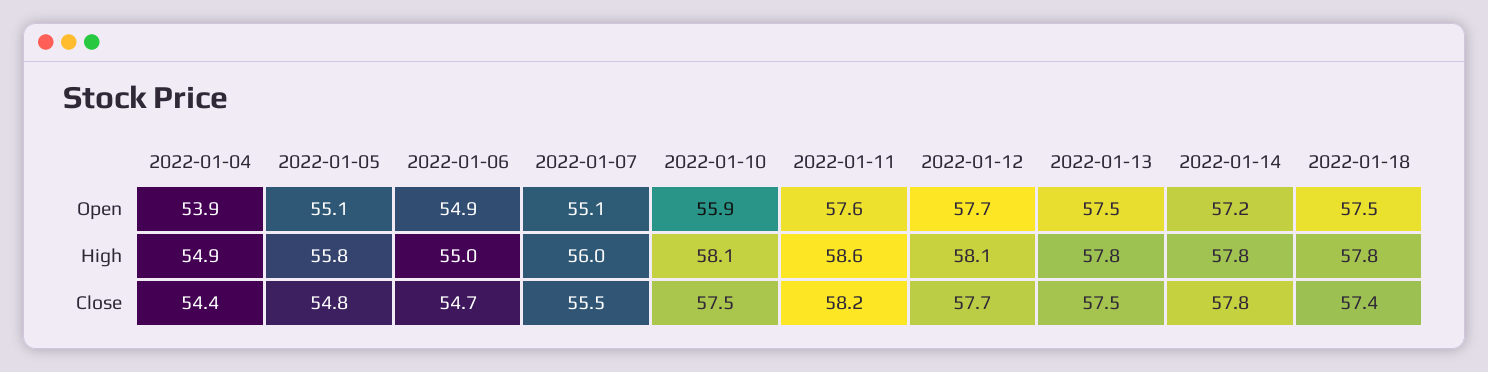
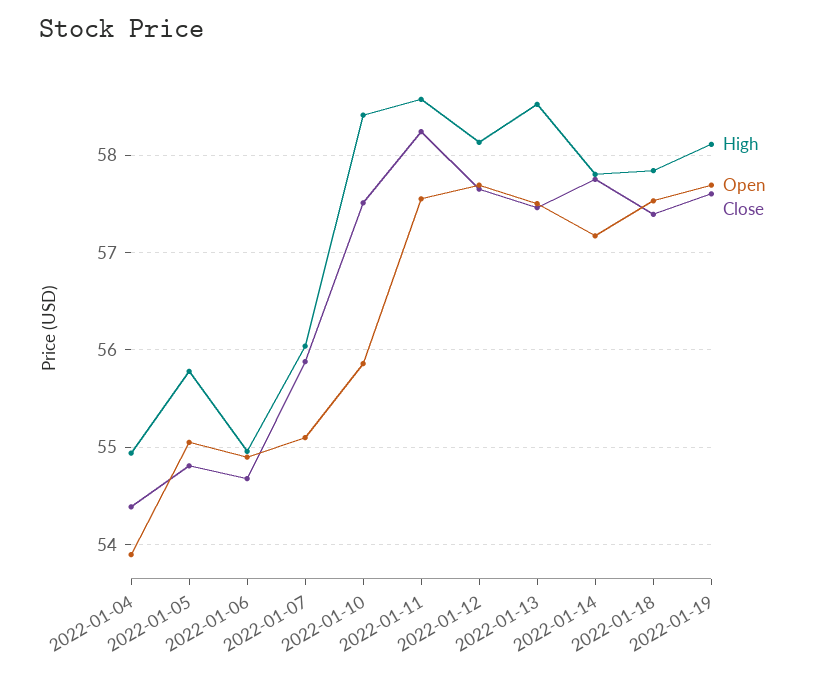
High, 2022-01-10: 58.1 -> 58.4
High, 2022-01-13: 57.8 -> 58.5
Close, 2022-01-07: 55.5 -> 55.9
High, 2022-01-19: none -> 58.1
Open, 2022-01-19: none -> 57.7
Close, 2022-01-19: none -> 57.6

